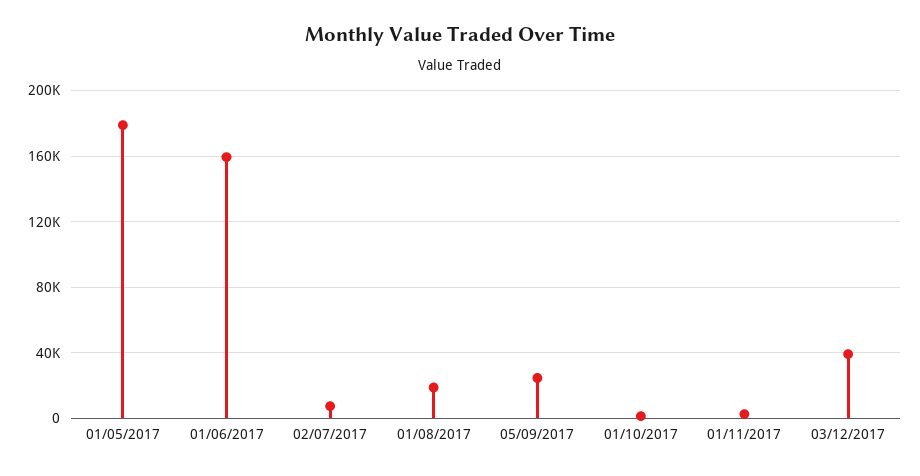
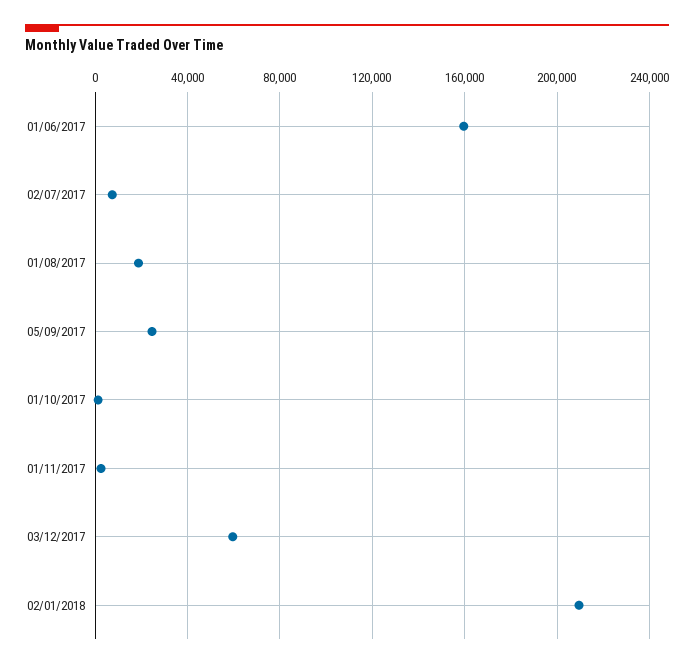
01/05/2017: 180000 -> none
03/12/2017: 40000 -> 60000
02/01/2018: none -> 210000

